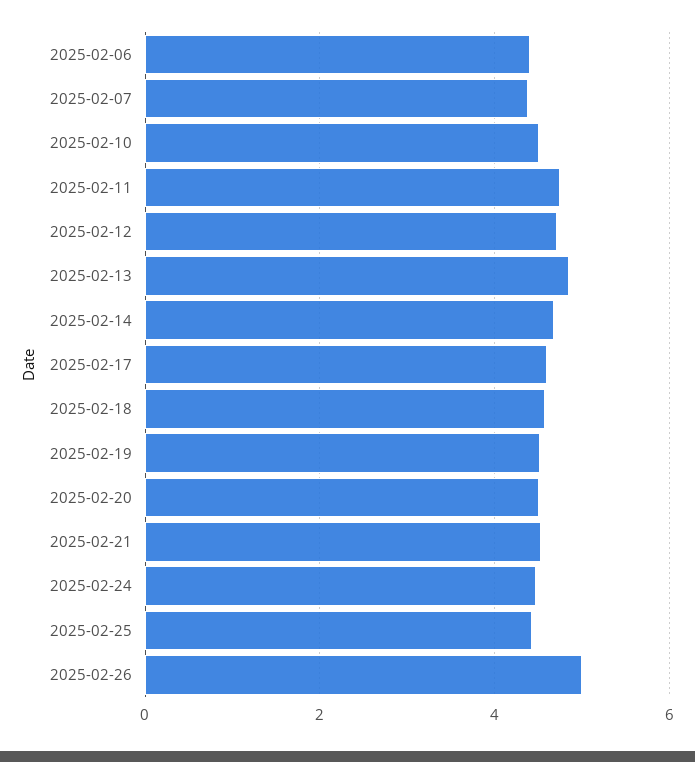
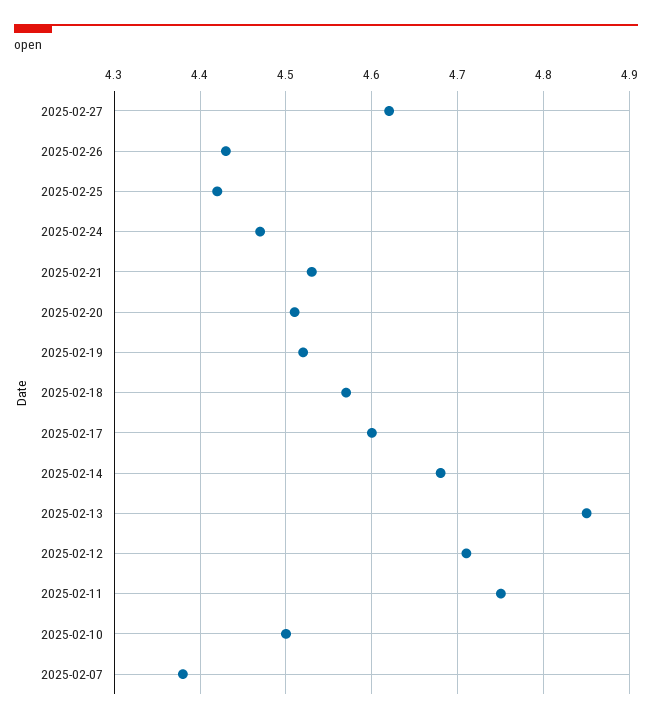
2025-02-06: 4.4 -> none
2025-02-26: 5 -> 4.43
2025-02-27: none -> 4.62

